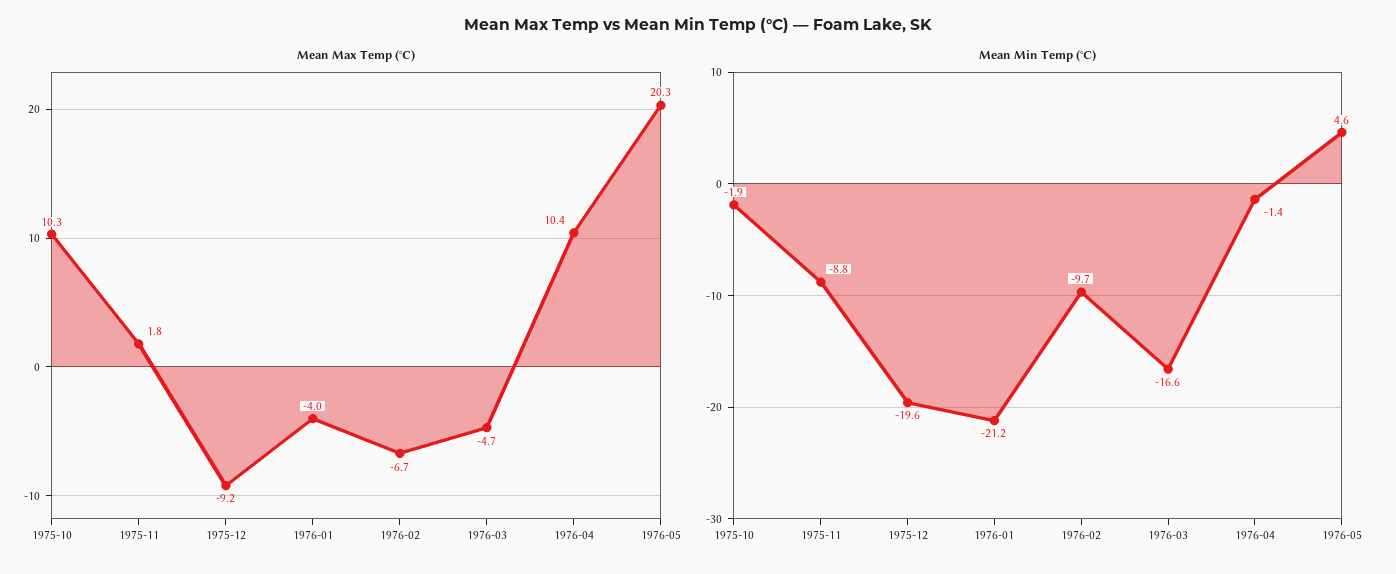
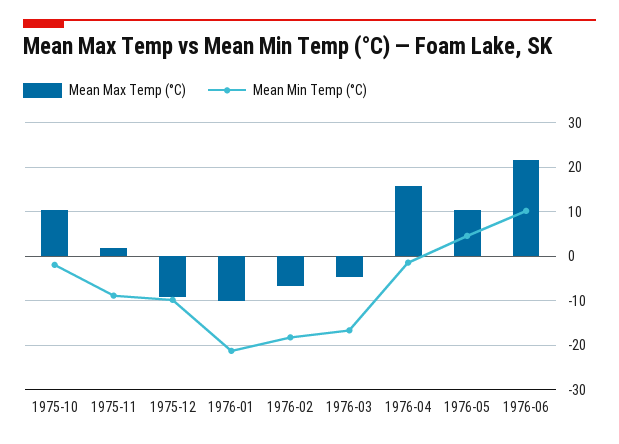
Mean Max Temp (°C), 1976-01: -4 -> -10
Mean Max Temp (°C), 1976-04: 10.4 -> 16
Mean Max Temp (°C), 1976-05: 20.3 -> 10
Mean Min Temp (°C), 1975-12: -19.6 -> -10
Mean Min Temp (°C), 1976-02: -9.7 -> -18
Mean Max Temp (°C), 1976-06: none -> 22
Mean Min Temp (°C), 1976-06: none -> 10

